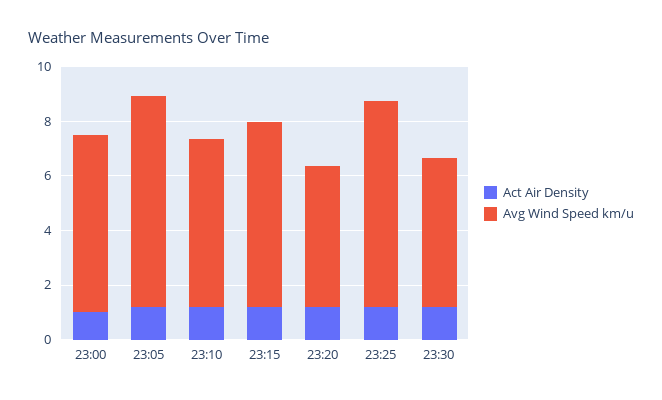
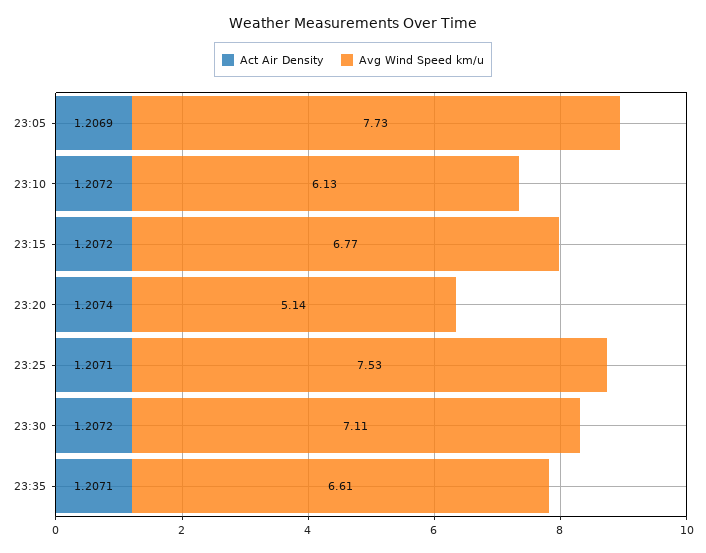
Act Air Density, 23:00: 1 -> none
Avg Wind Speed km/u, 23:00: 6.5 -> none
Avg Wind Speed km/u, 23:30: 5.5 -> 7.11
Act Air Density, 23:35: none -> 1.2071
Avg Wind Speed km/u, 23:35: none -> 6.61

